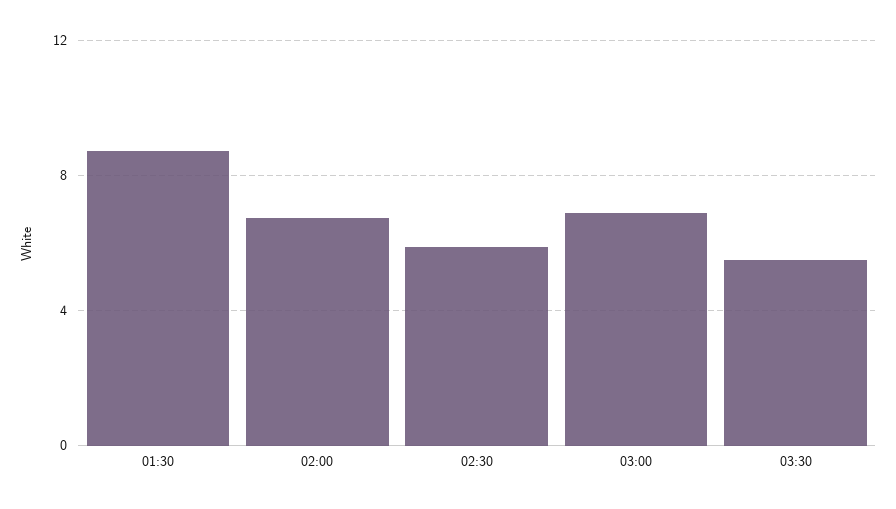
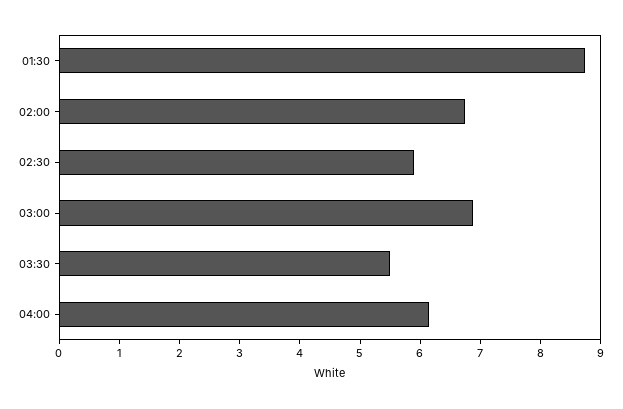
04:00: none -> 6.2

